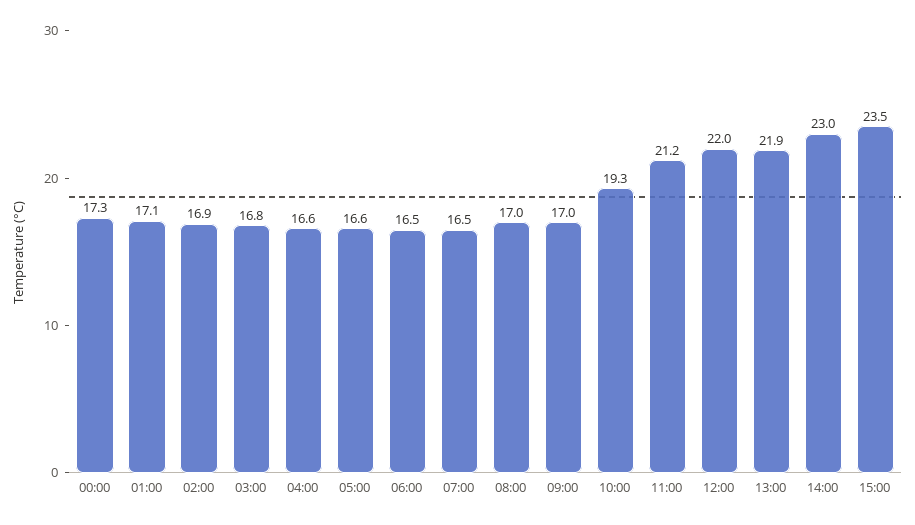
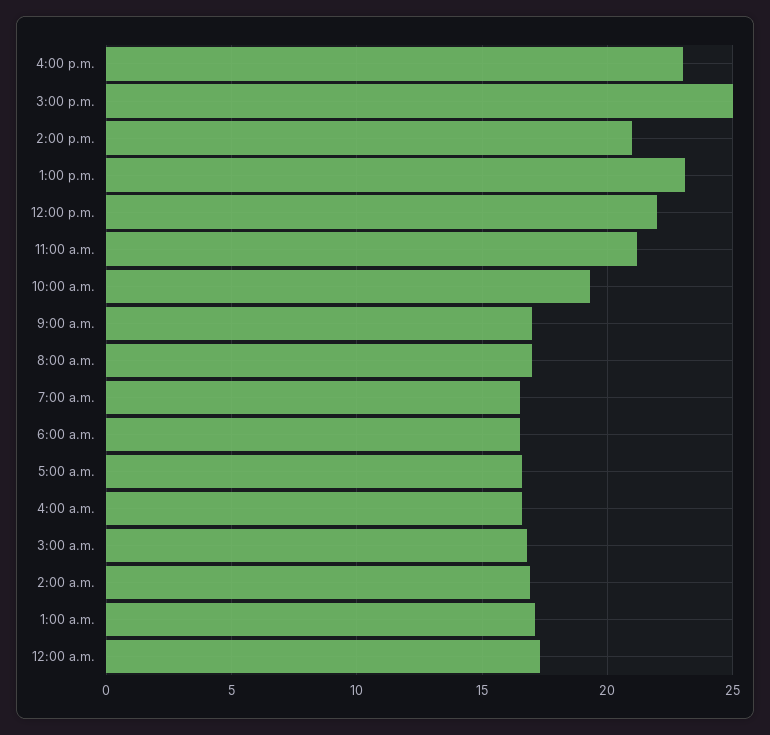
13:00: 21.9 -> 23
14:00: 23 -> 21
15:00: 23.5 -> 25
4:00 p.m.: none -> 23

